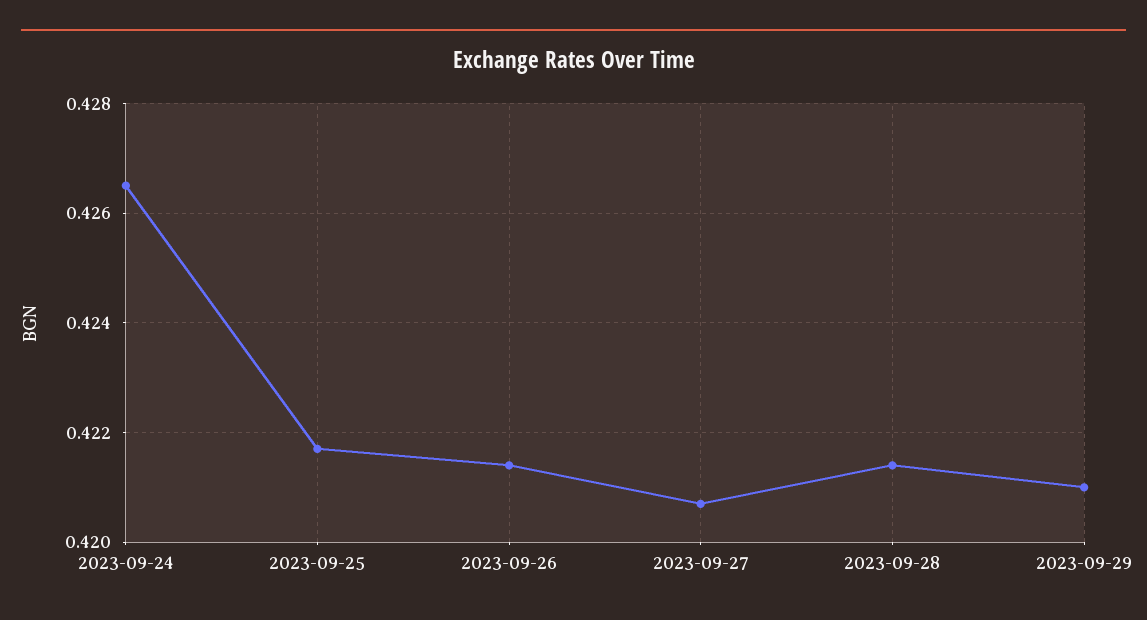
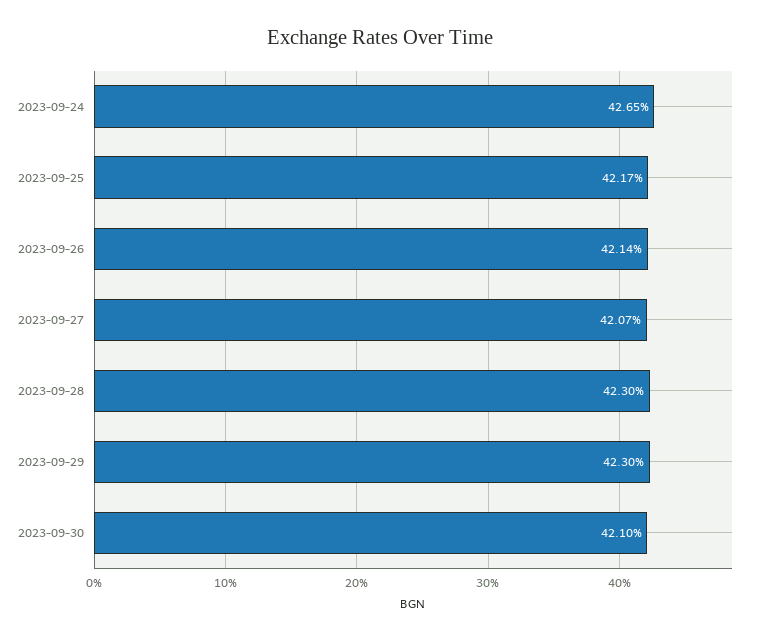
2023-09-28: 0.4215 -> 0.423
2023-09-29: 0.421 -> 0.423
2023-09-30: none -> 0.421

